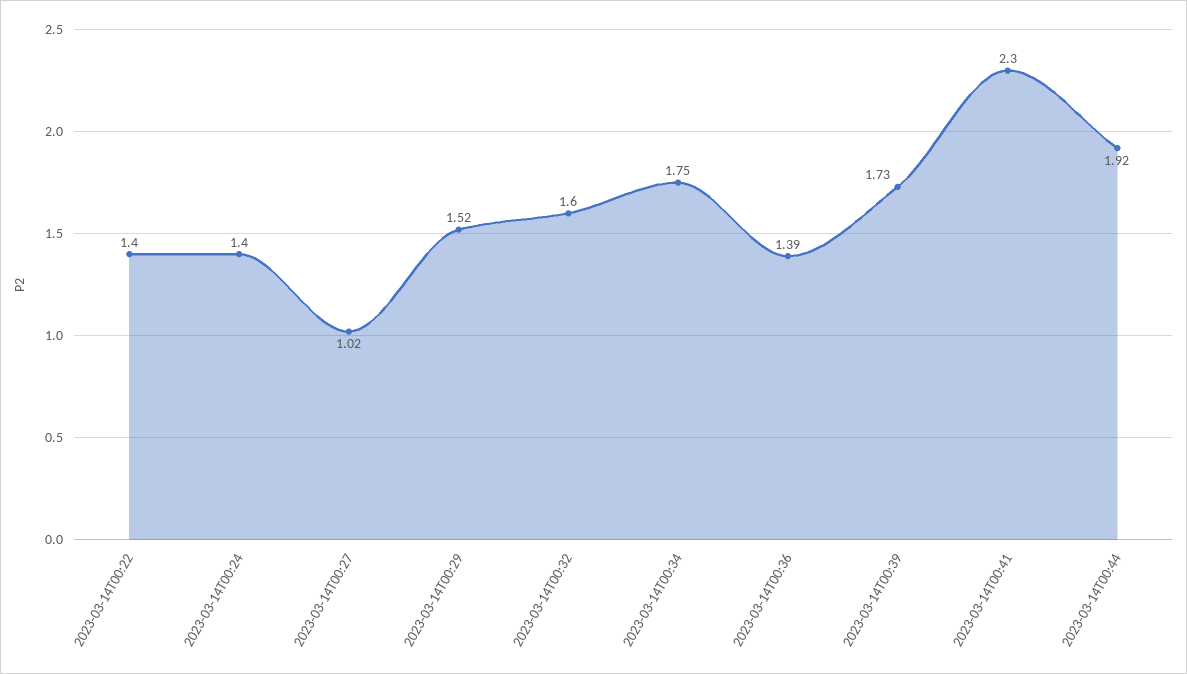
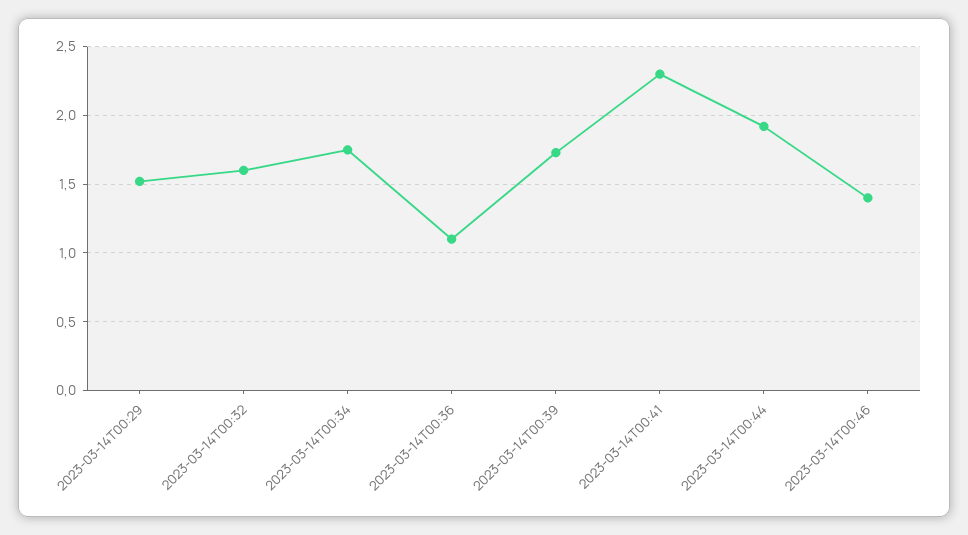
2023-03-14T00:22: 1.4 -> none
2023-03-14T00:24: 1.4 -> none
2023-03-14T00:27: 1.02 -> none
2023-03-14T00:36: 1.39 -> 1.1
2023-03-14T00:46: none -> 1.4

